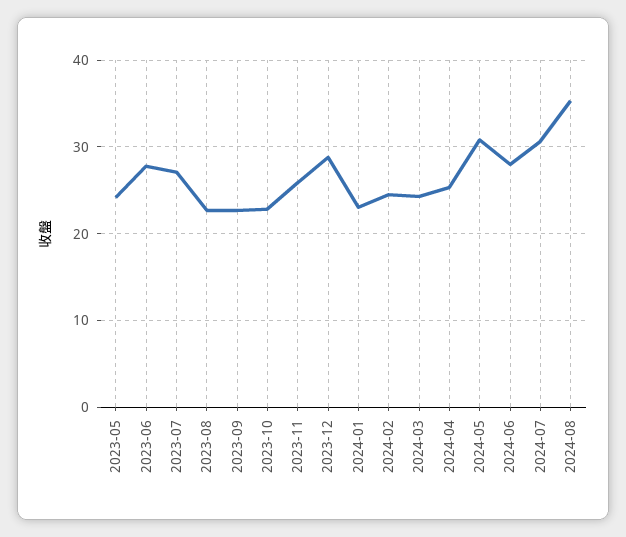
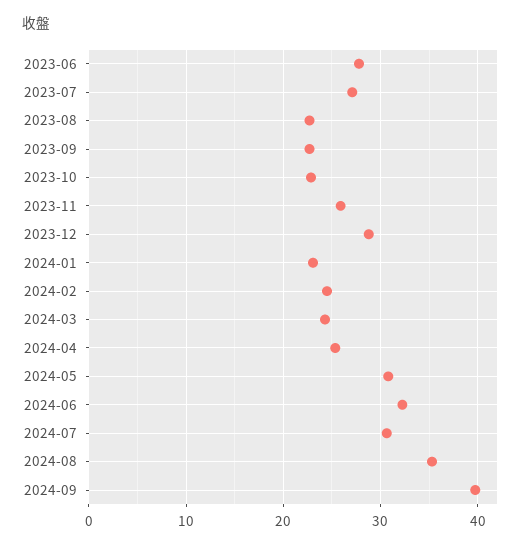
2023-05: 24 -> none
2024-06: 28 -> 32
2024-09: none -> 40

